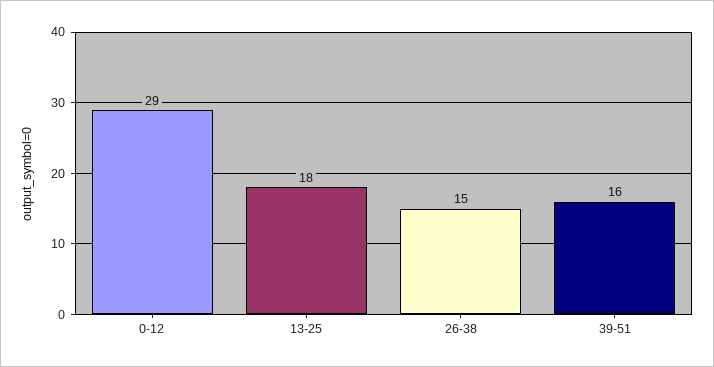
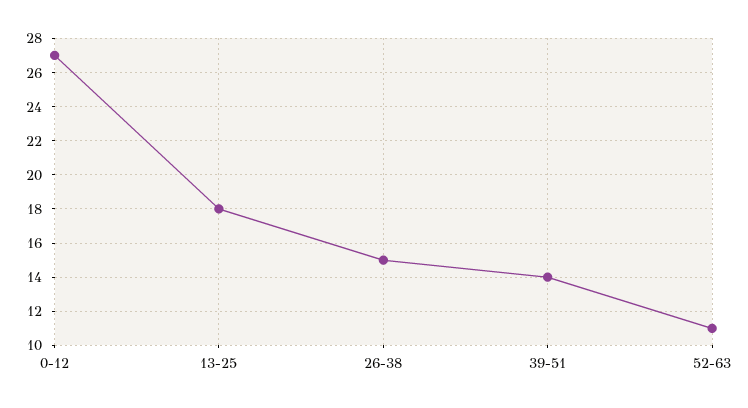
0-12: 29 -> 27
39-51: 16 -> 14
52-63: none -> 11

